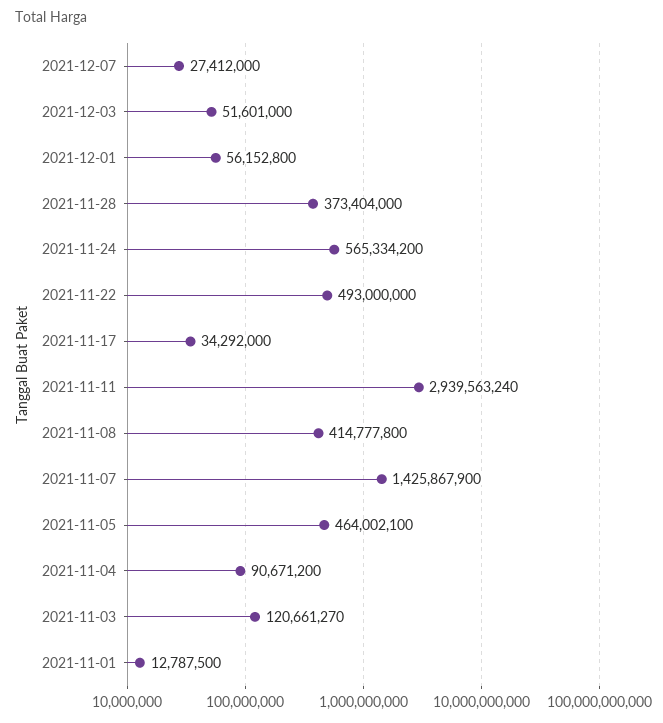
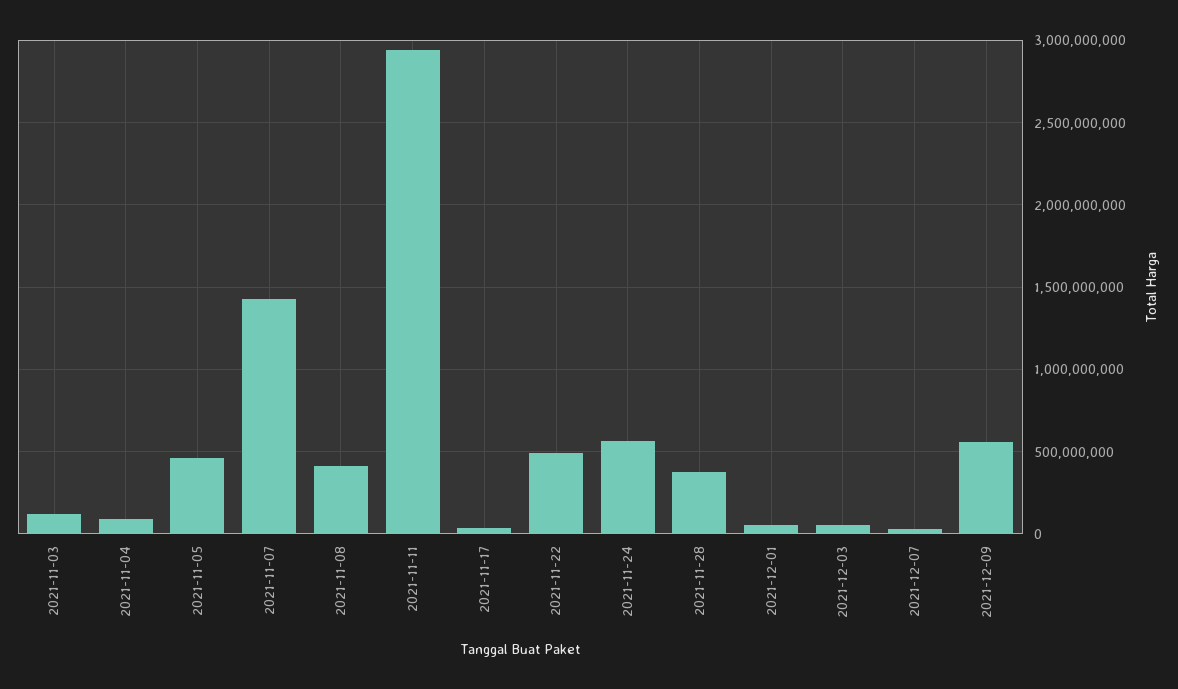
2021-11-01: 12787500 -> none
2021-12-09: none -> 550000000

